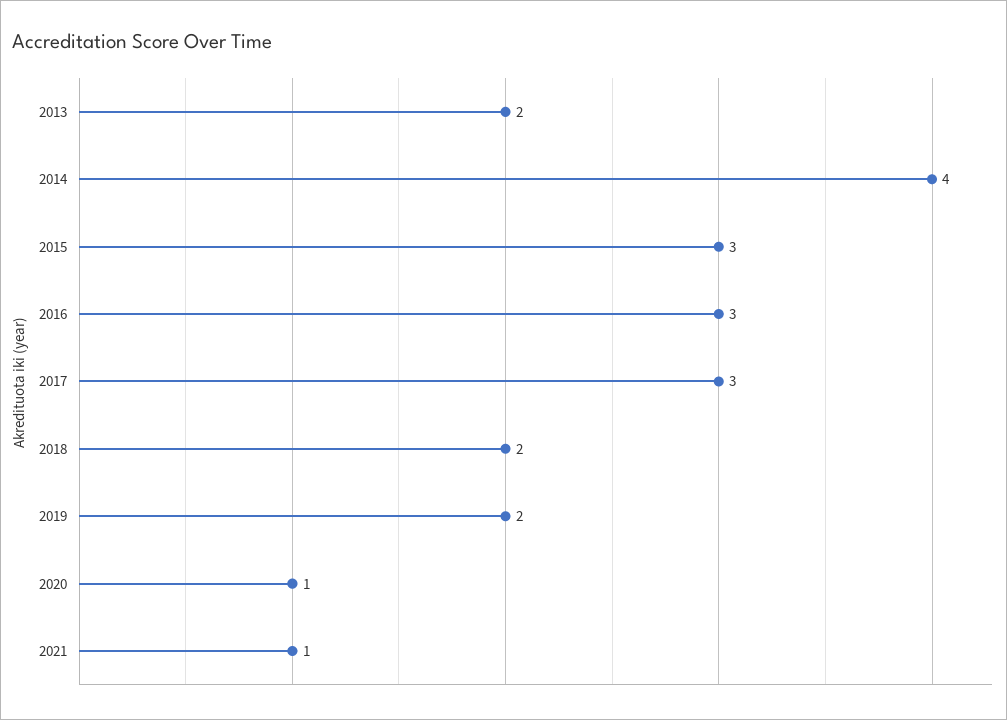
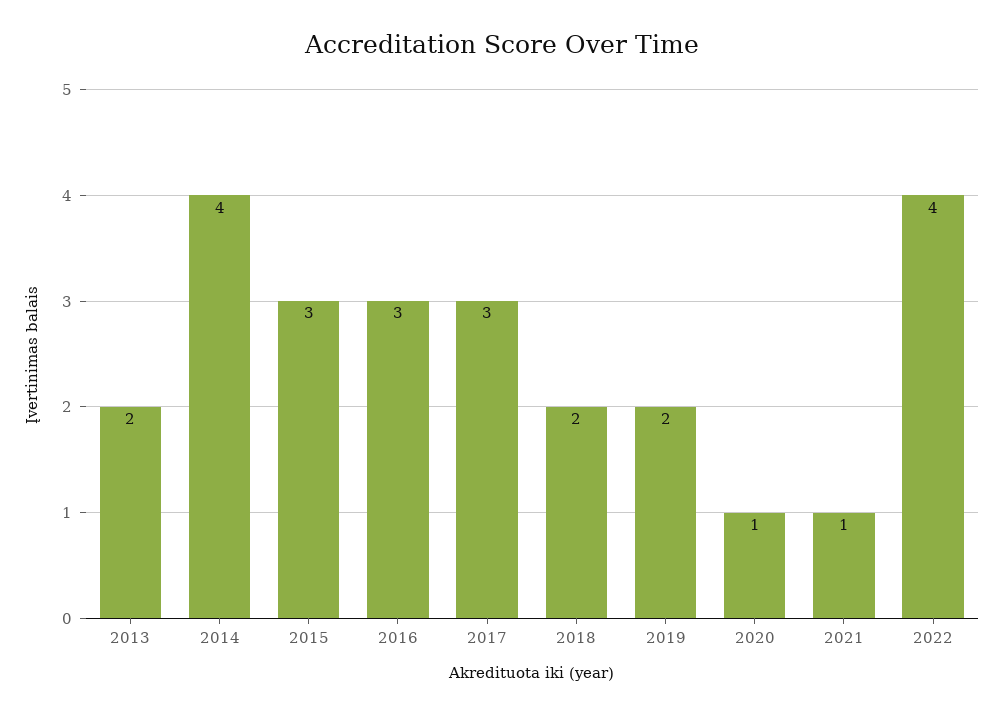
2022: none -> 4

